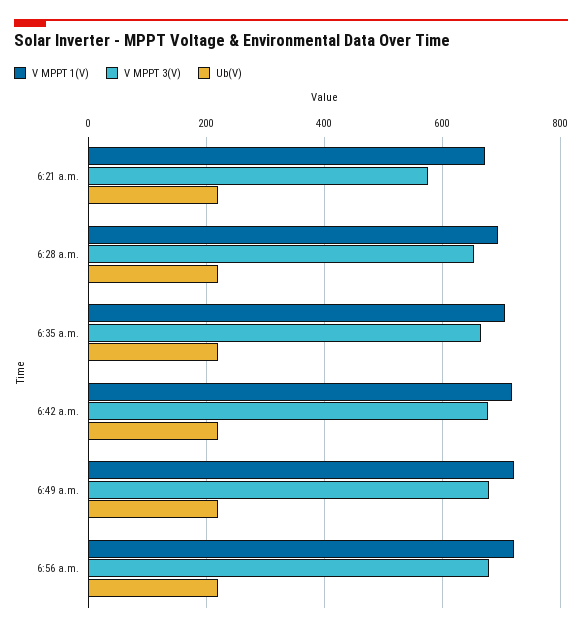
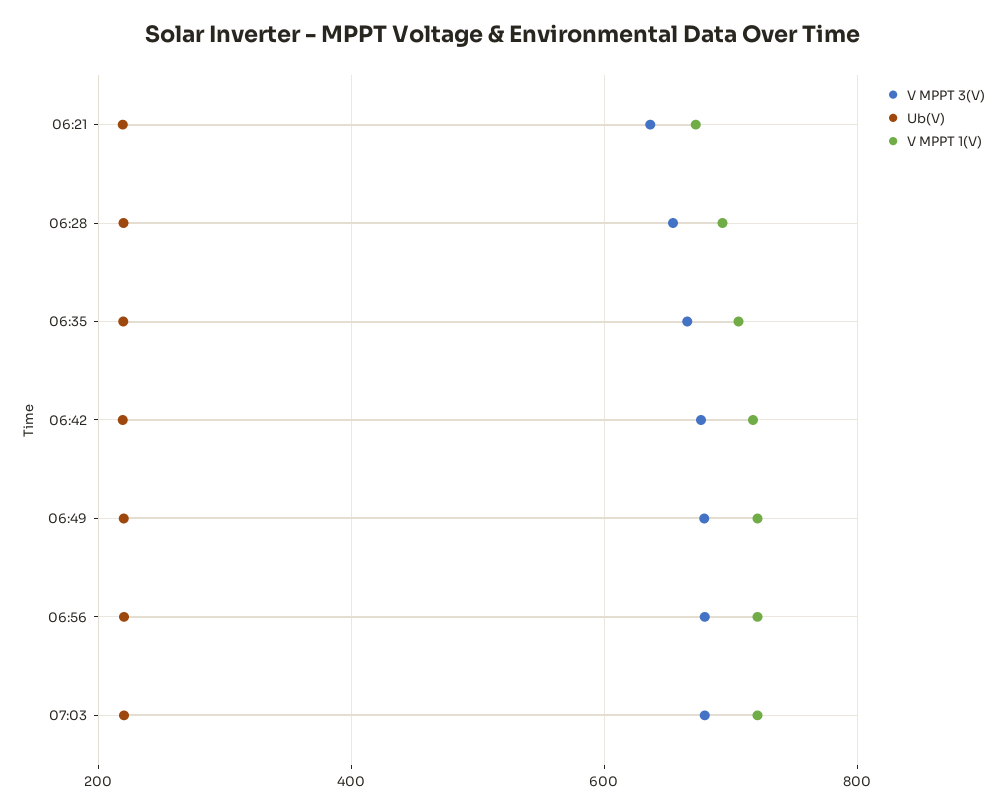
V MPPT 3(V), 6:21 a.m.: 580 -> 640
V MPPT 3(V), 07:03: none -> 680
Ub(V), 07:03: none -> 220
V MPPT 1(V), 07:03: none -> 720

